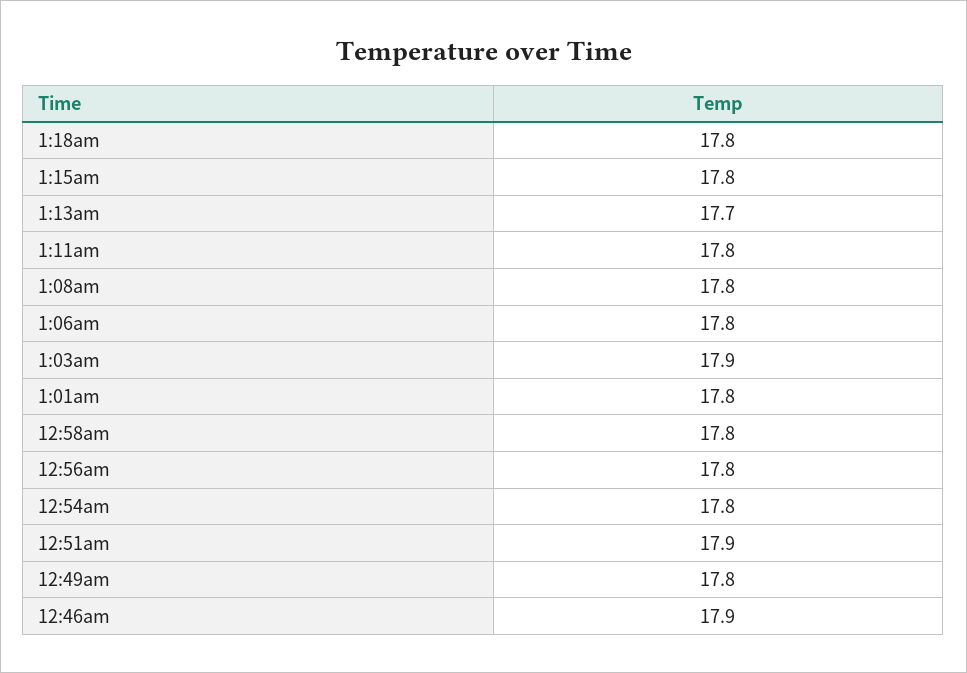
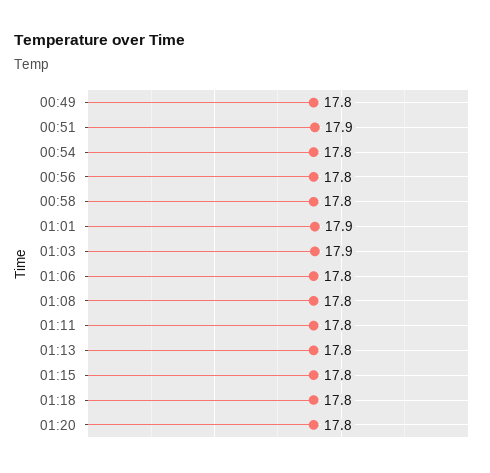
1:13am: 17.7 -> 17.8
1:01am: 17.8 -> 17.9
12:46am: 17.9 -> none
01:20: none -> 17.8

